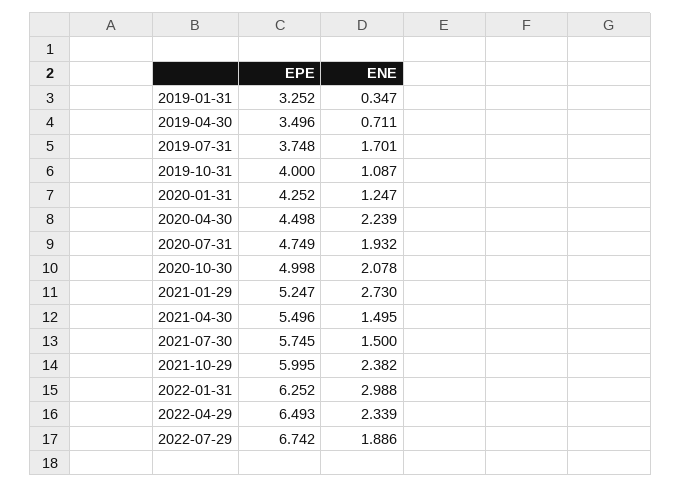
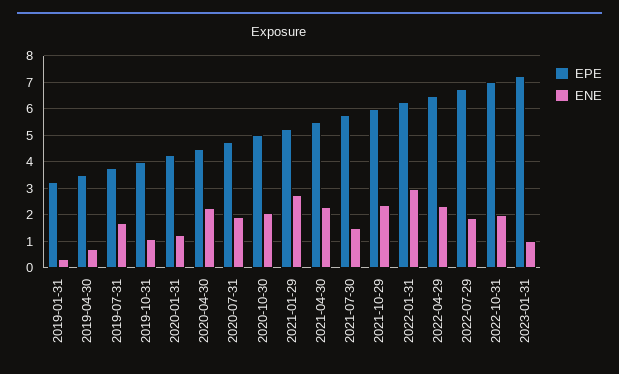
ENE, 2021-04-30: 1.495 -> 2.25
EPE, 2022-10-31: none -> 7
ENE, 2022-10-31: none -> 2
EPE, 2023-01-31: none -> 7.25
ENE, 2023-01-31: none -> 1

